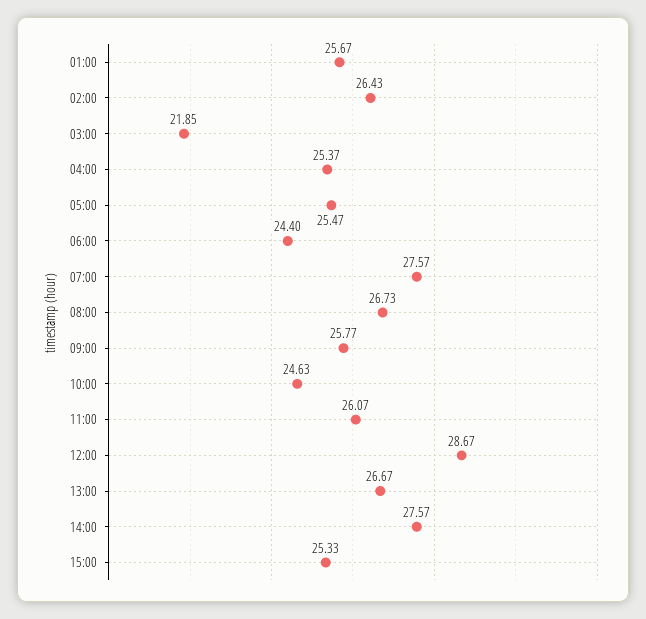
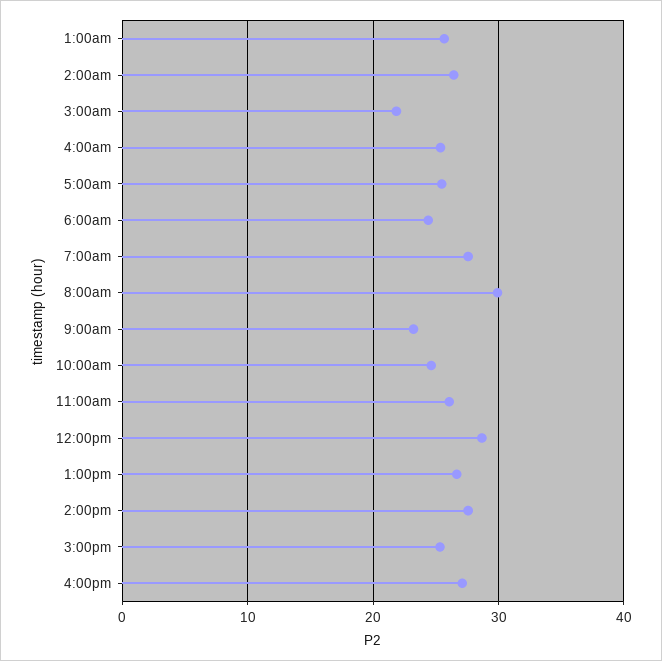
08:00: 26.73 -> 30
09:00: 25.77 -> 23
4:00pm: none -> 27

